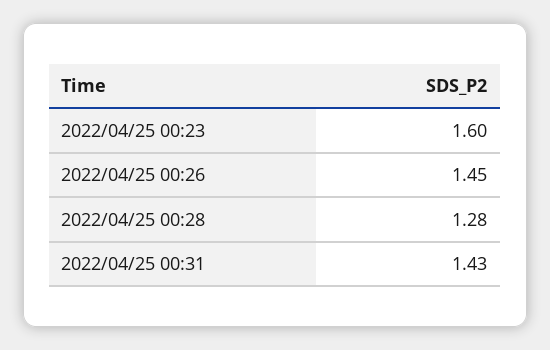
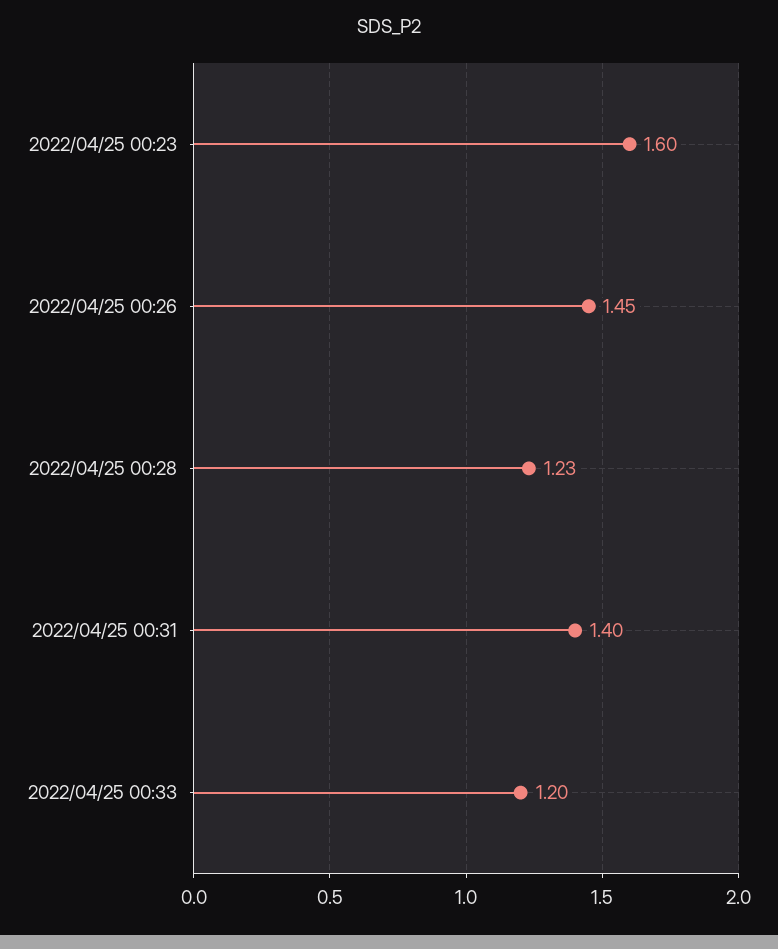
2022/04/25 00:28: 1.28 -> 1.23
2022/04/25 00:31: 1.43 -> 1.4
2022/04/25 00:33: none -> 1.2

